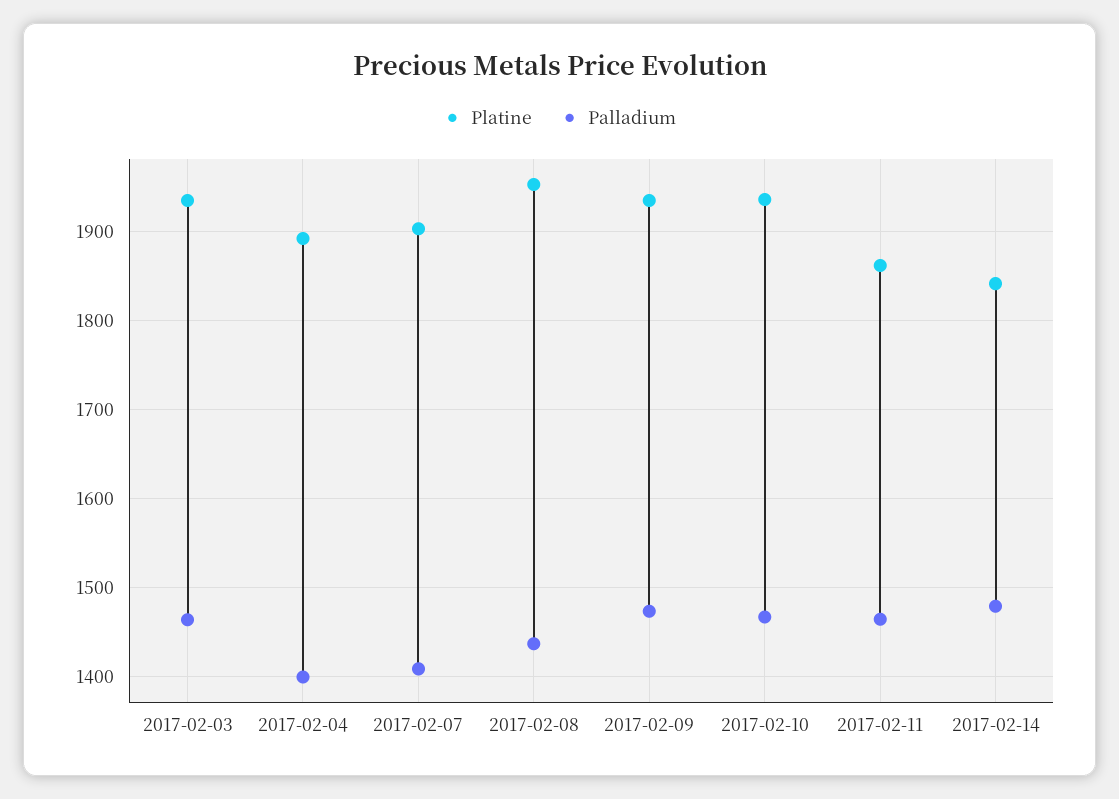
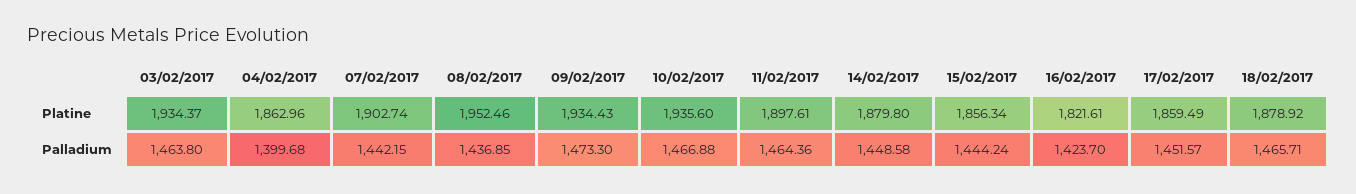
Platine, 2017-02-04: 1890 -> 1862.96
Palladium, 2017-02-07: 1410 -> 1442.15
Platine, 2017-02-11: 1860 -> 1897.61
Platine, 2017-02-14: 1840 -> 1879.8
Palladium, 2017-02-14: 1480 -> 1448.58
Platine, 15/02/2017: none -> 1856.34
Platine, 16/02/2017: none -> 1821.61
Platine, 17/02/2017: none -> 1859.49
Platine, 18/02/2017: none -> 1878.92
Palladium, 15/02/2017: none -> 1444.24
Palladium, 16/02/2017: none -> 1423.7
Palladium, 17/02/2017: none -> 1451.57
Palladium, 18/02/2017: none -> 1465.71

